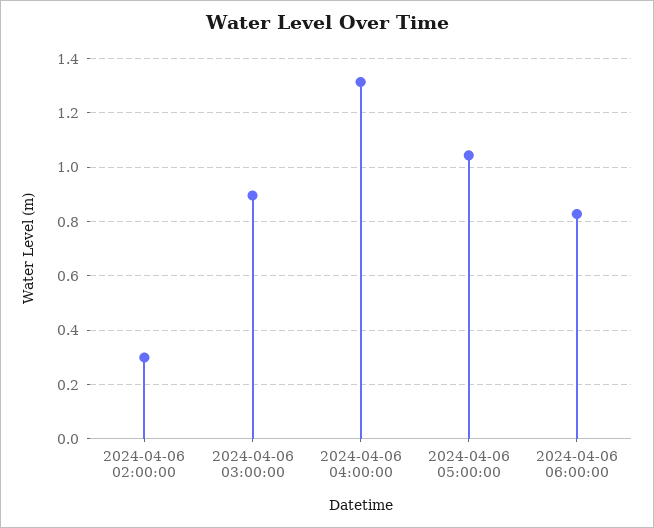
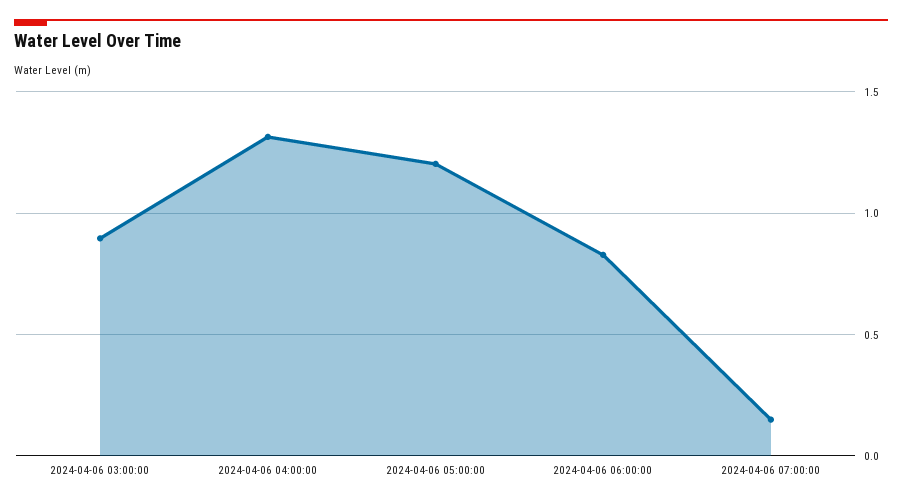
2024-04-06 02:00:00: 0.3 -> none
2024-04-06 05:00:00: 1.05 -> 1.2
2024-04-06 07:00:00: none -> 0.15

